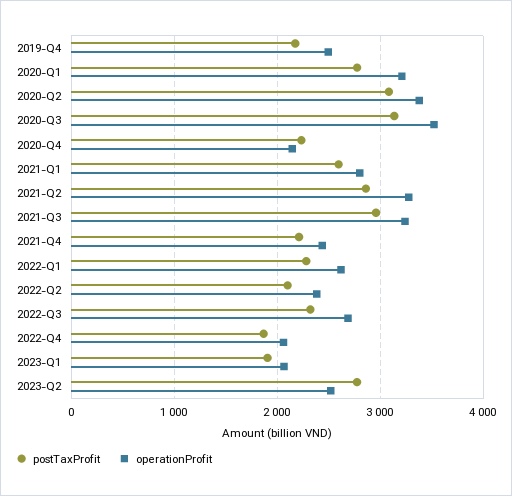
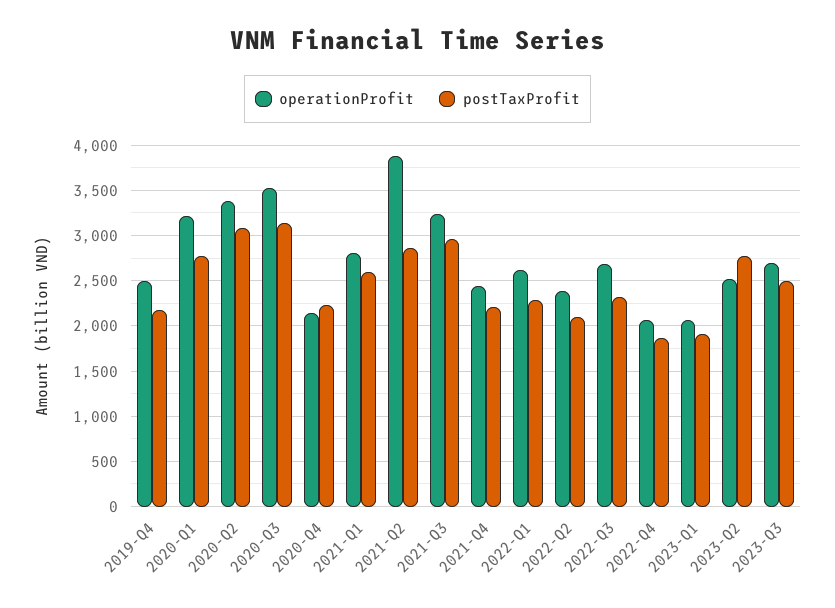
operationProfit, 2021-Q2: 3300 -> 3900
operationProfit, 2023-Q3: none -> 2700
postTaxProfit, 2023-Q3: none -> 2500

